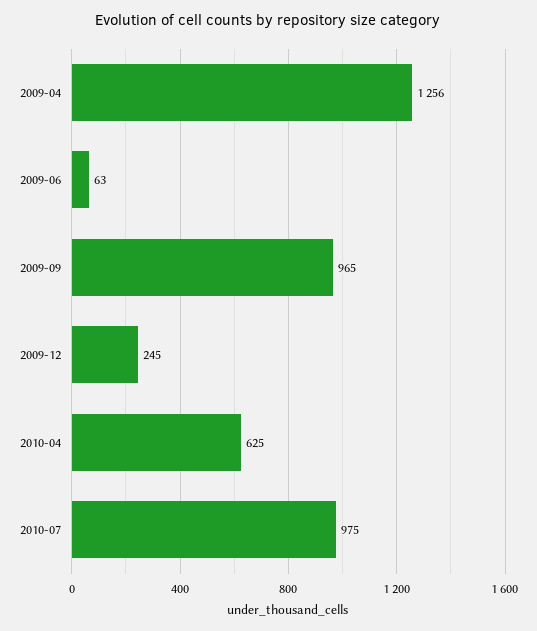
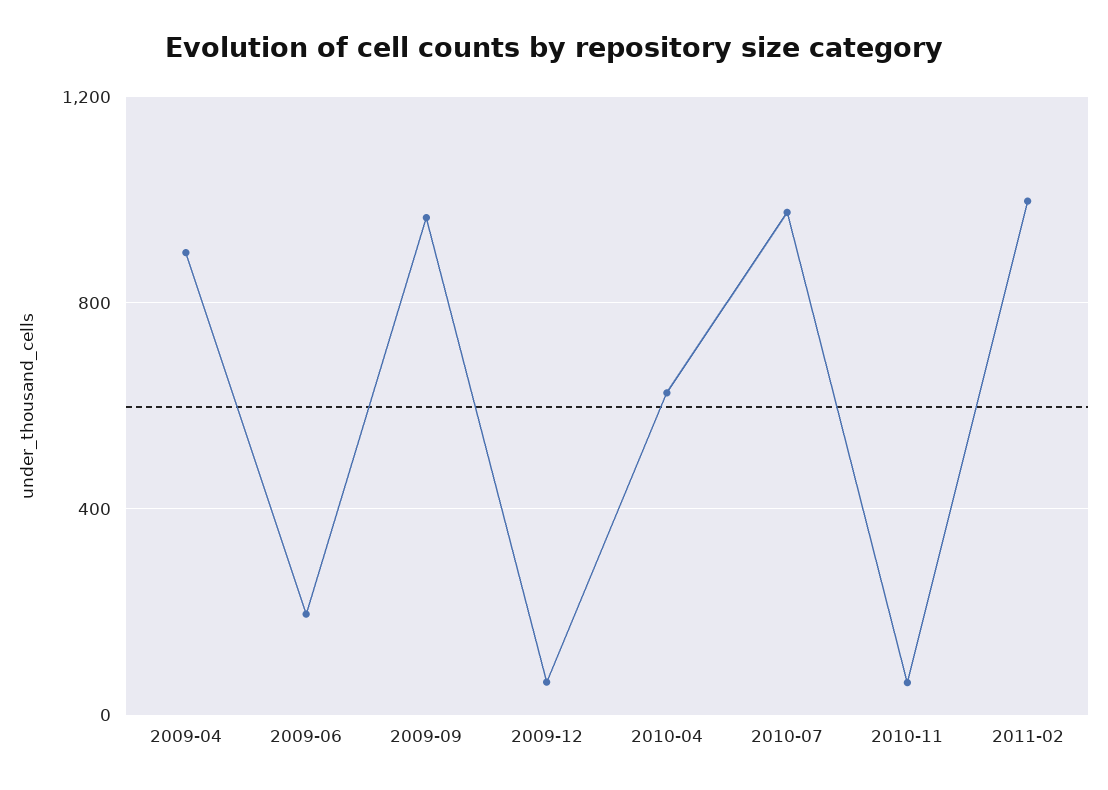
2009-04: 1256 -> 900
2009-06: 63 -> 200
2009-12: 245 -> 50
2010-11: none -> 50
2011-02: none -> 1000

